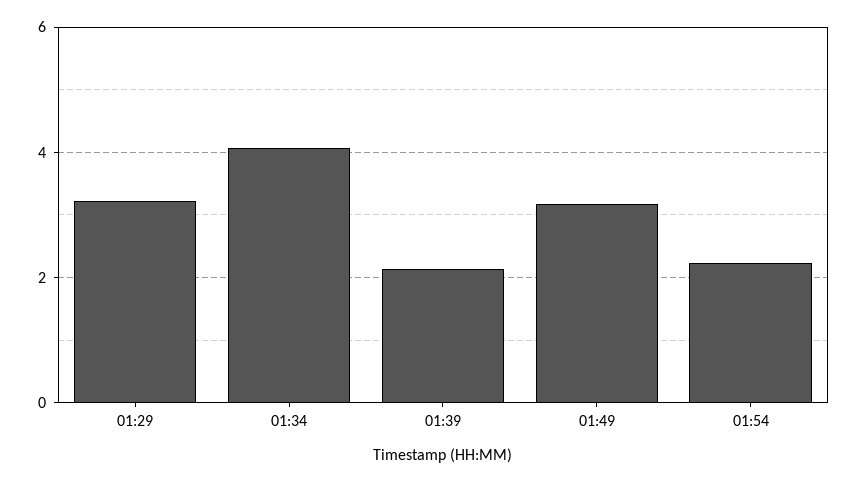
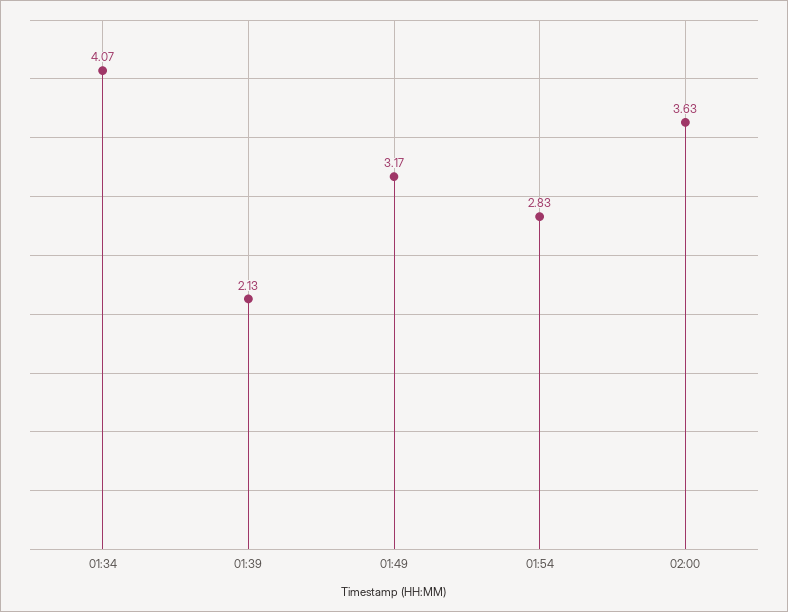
01:29: 3.2 -> none
01:54: 2.2 -> 2.83
02:00: none -> 3.63

